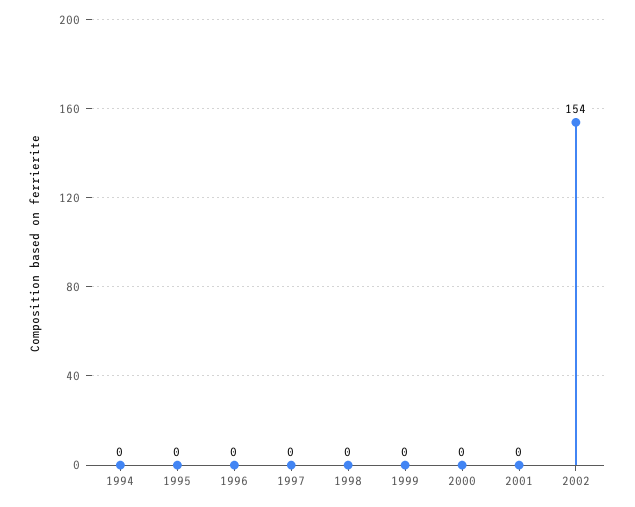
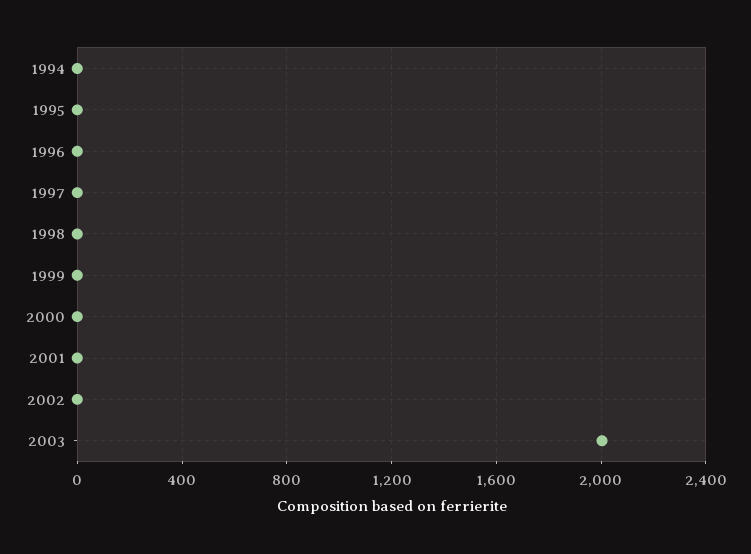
2002: 154 -> 0
2003: none -> 2000

